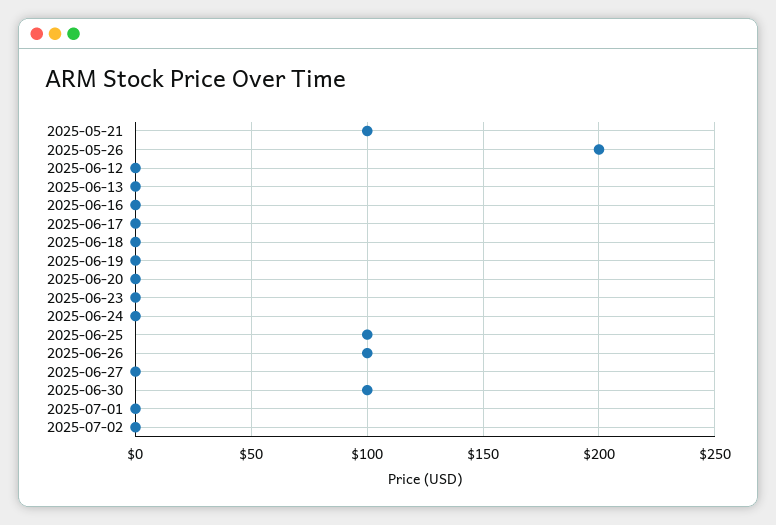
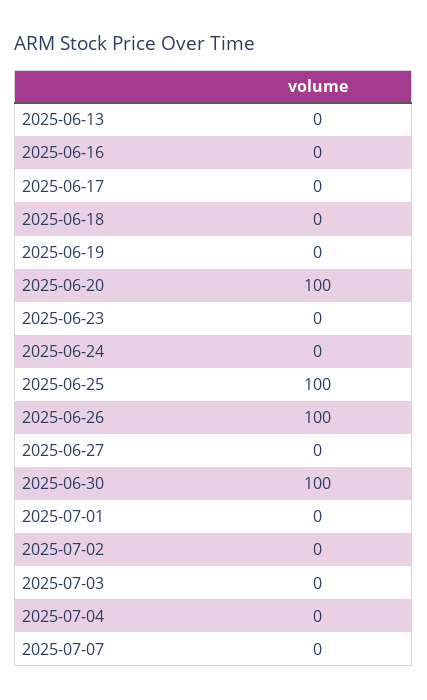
2025-05-21: 100 -> none
2025-05-26: 200 -> none
2025-06-12: 0 -> none
2025-06-20: 0 -> 100
2025-07-03: none -> 0
2025-07-04: none -> 0
2025-07-07: none -> 0

